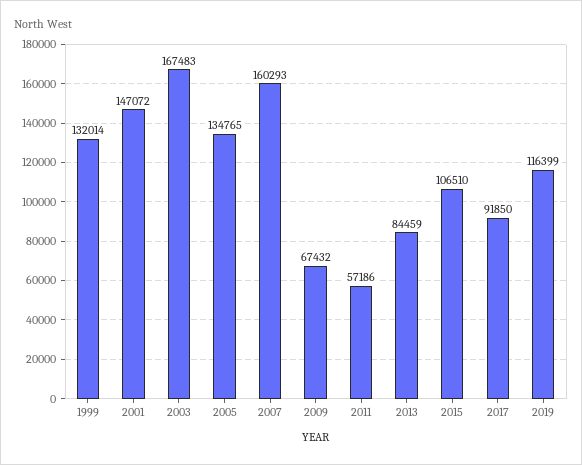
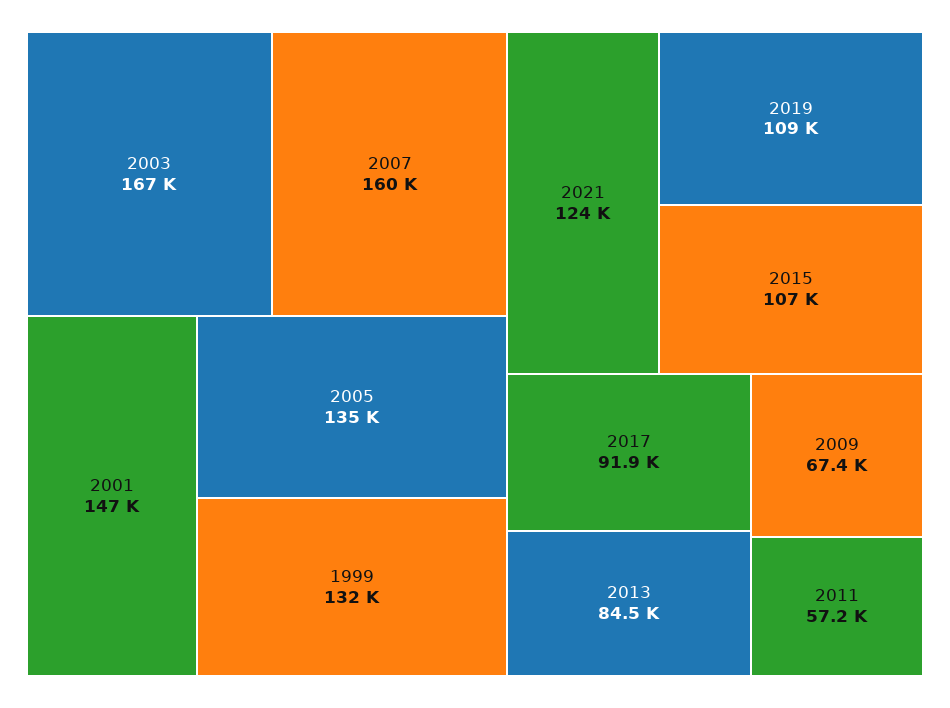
2019: 116399 -> 109000
2021: none -> 124000

